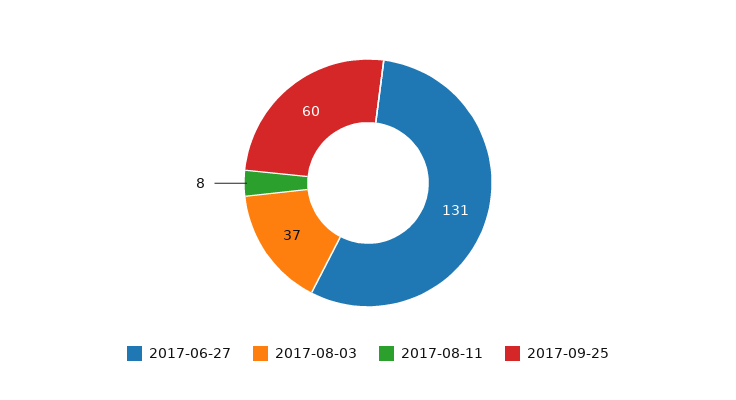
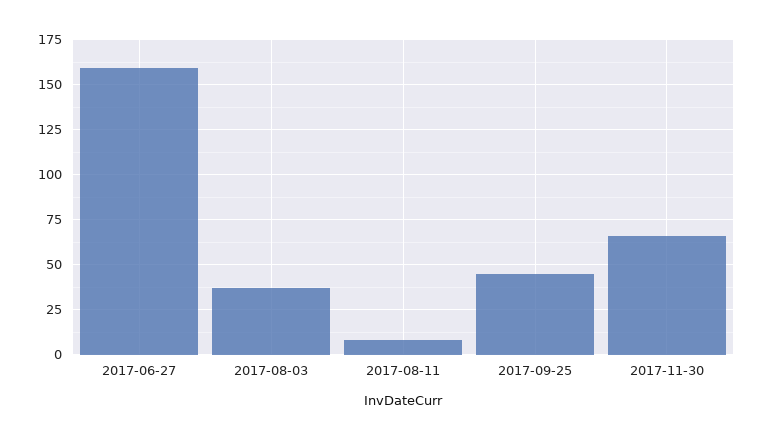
2017-06-27: 131 -> 160
2017-09-25: 60 -> 45
2017-11-30: none -> 65

